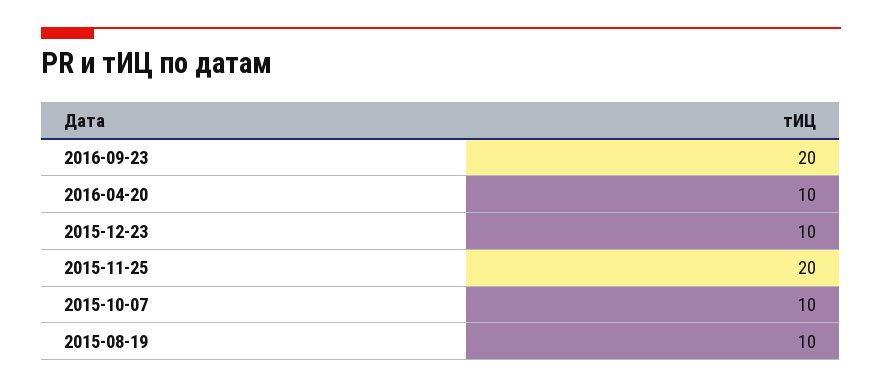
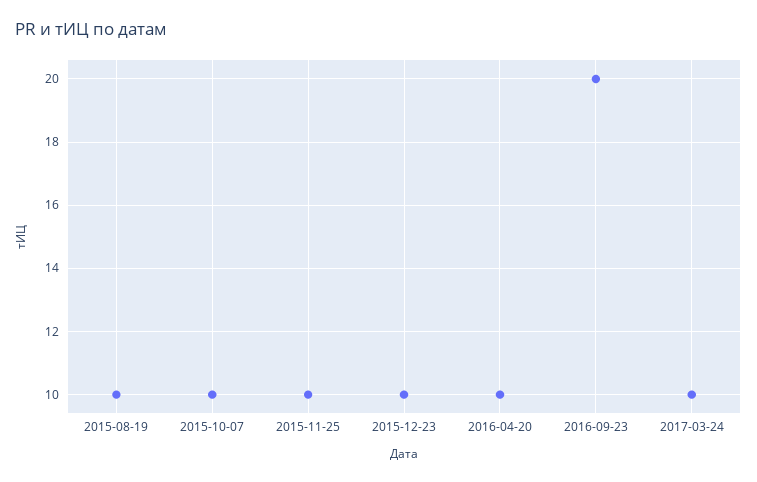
2015-11-25: 20 -> 10
2017-03-24: none -> 10

